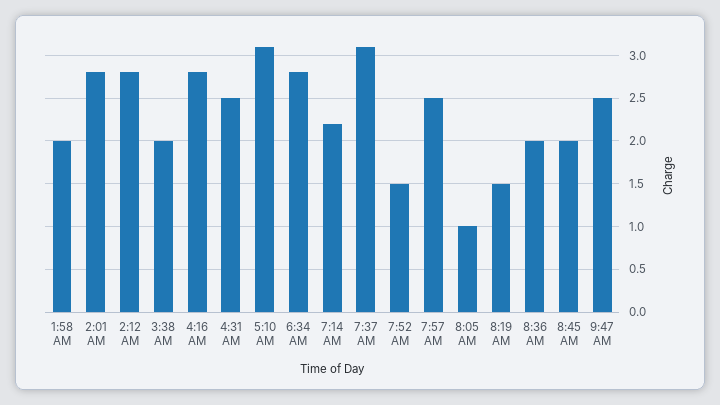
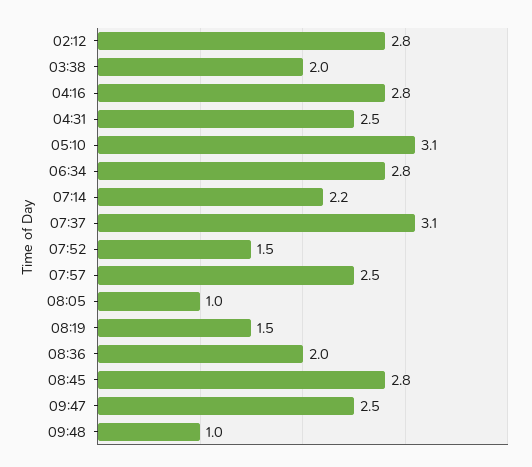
1:58 AM: 2 -> none
2:01 AM: 2.8 -> none
8:45 AM: 2 -> 2.8
09:48: none -> 1

